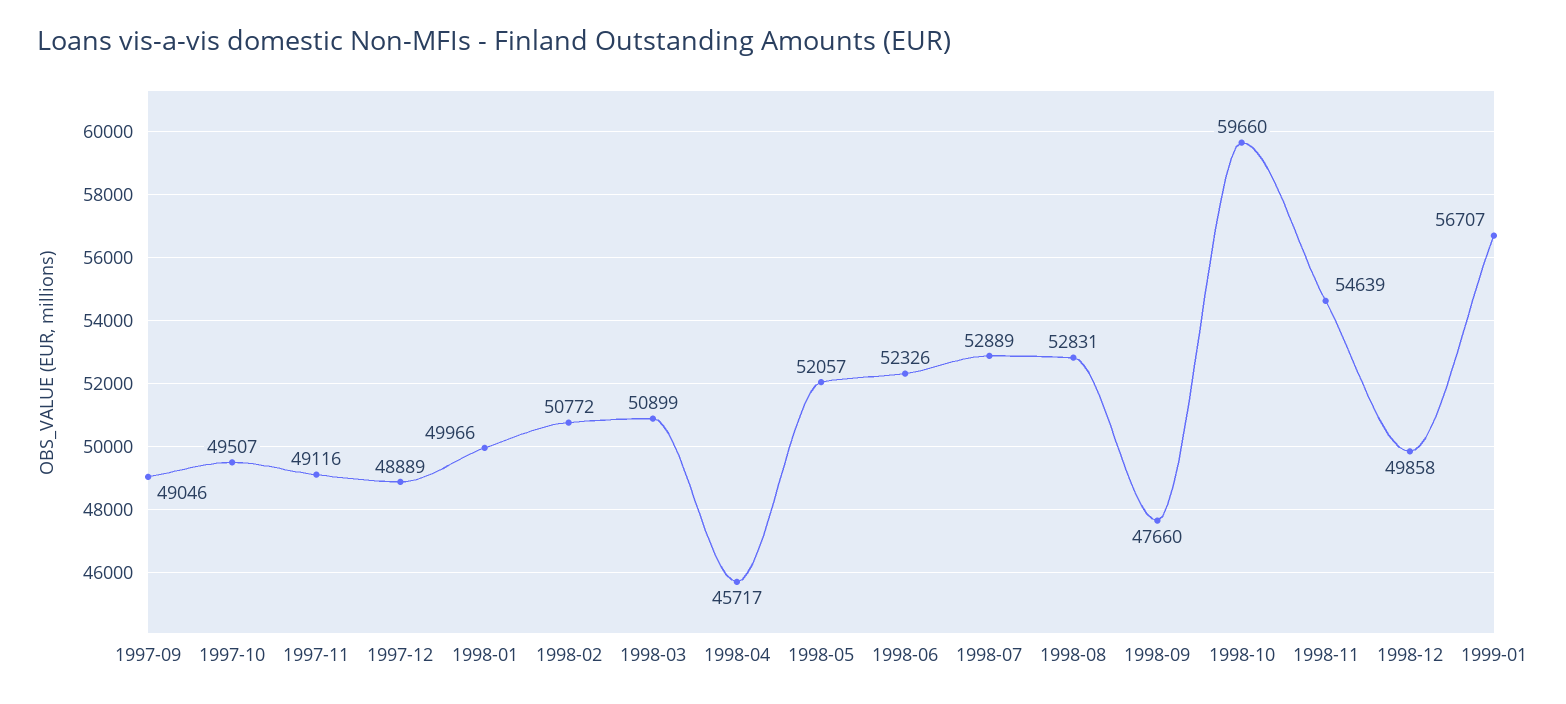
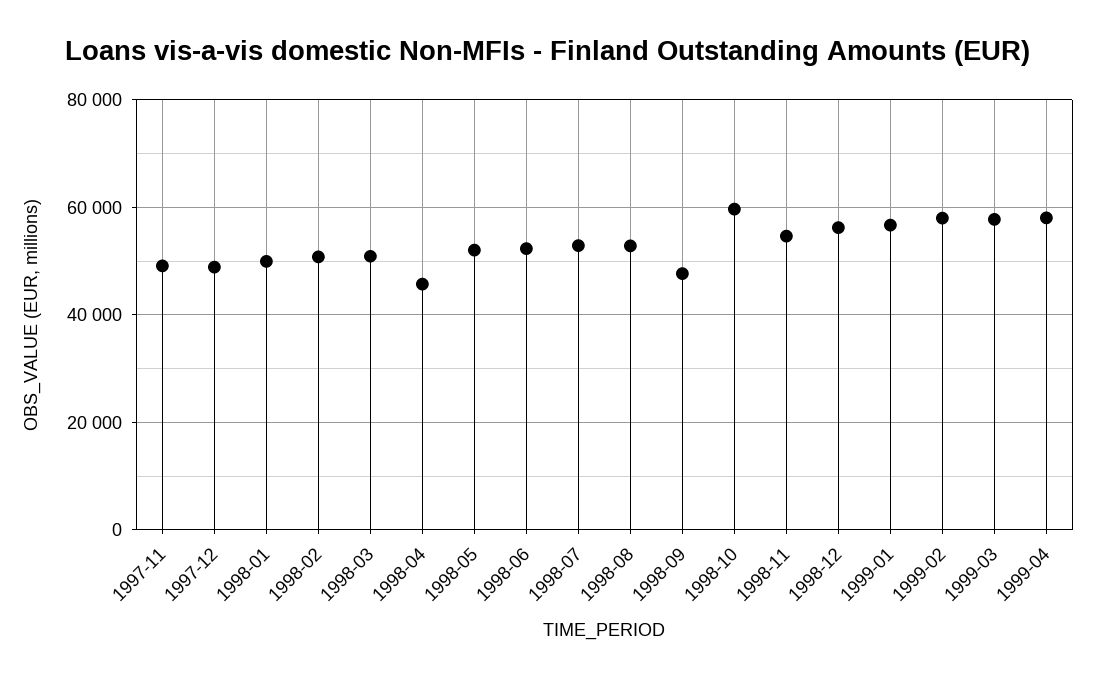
1997-09: 49046 -> none
1997-10: 49507 -> none
1998-12: 49858 -> 56000
1999-02: none -> 58000
1999-03: none -> 58000
1999-04: none -> 58000

